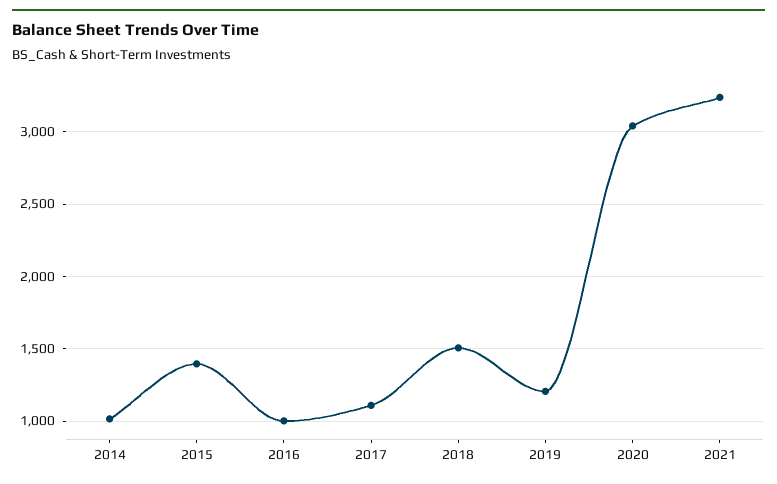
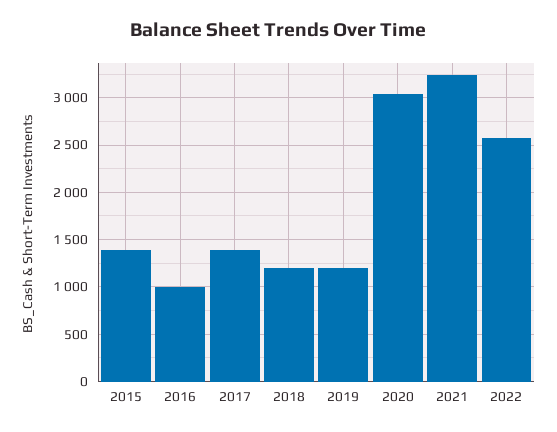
2014: 1000 -> none
2017: 1100 -> 1400
2018: 1500 -> 1200
2022: none -> 2600

